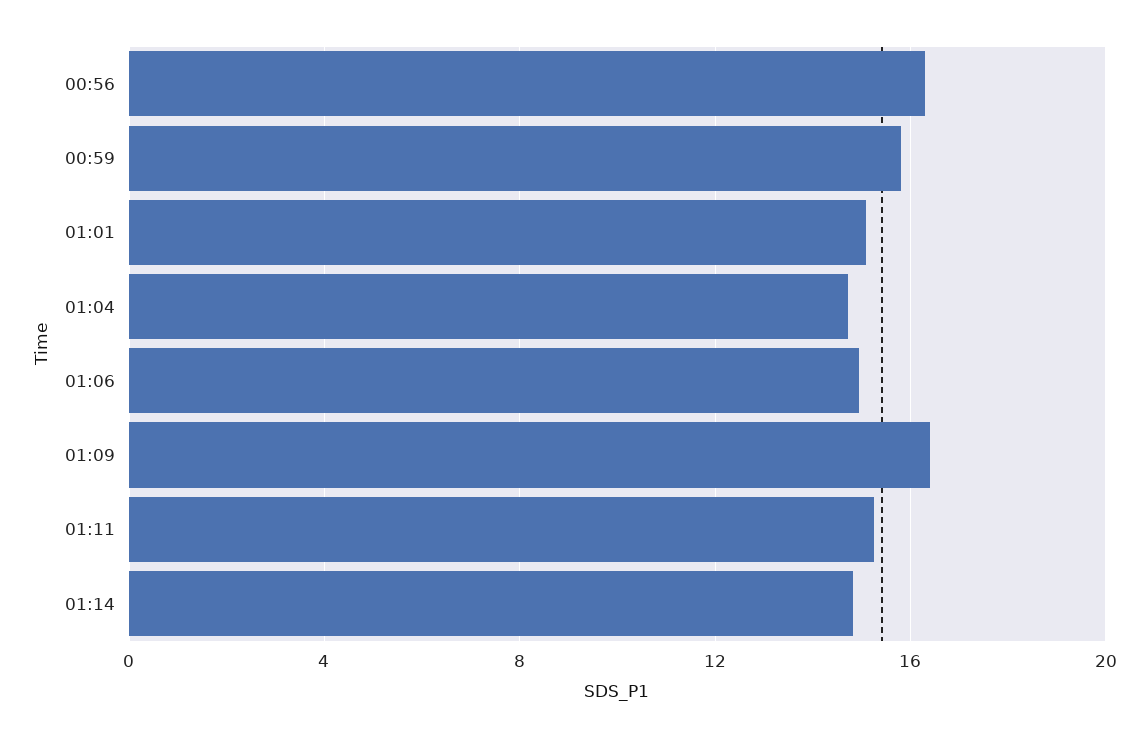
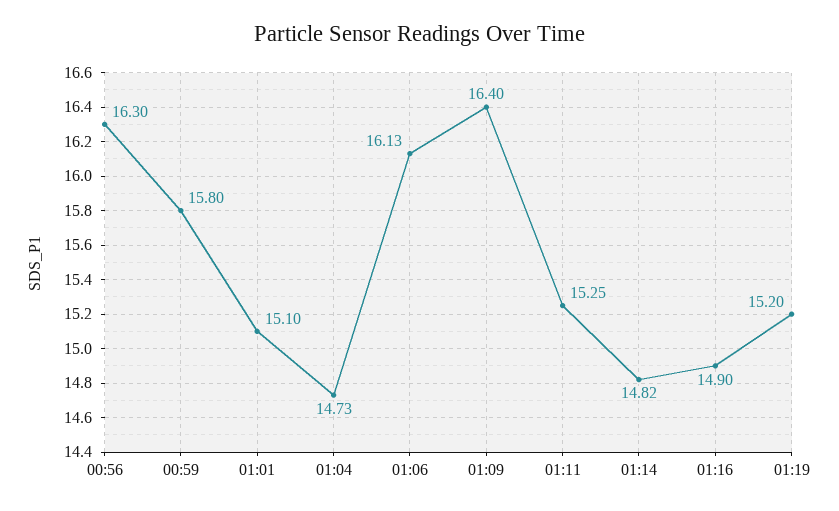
01:06: 15 -> 16.13
01:16: none -> 14.9
01:19: none -> 15.2

